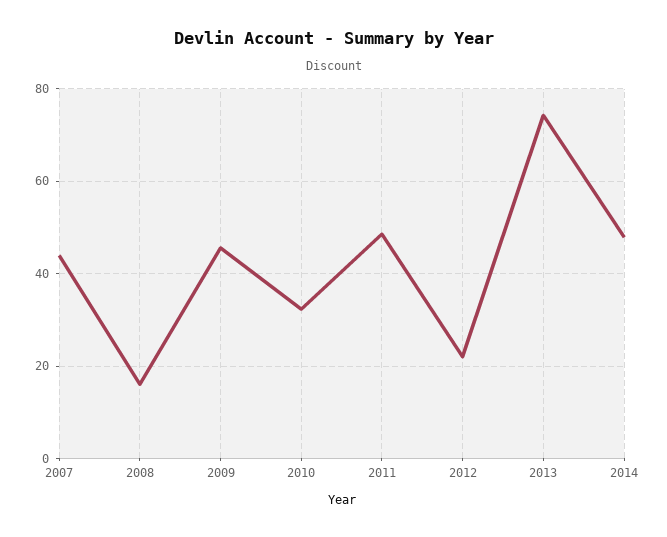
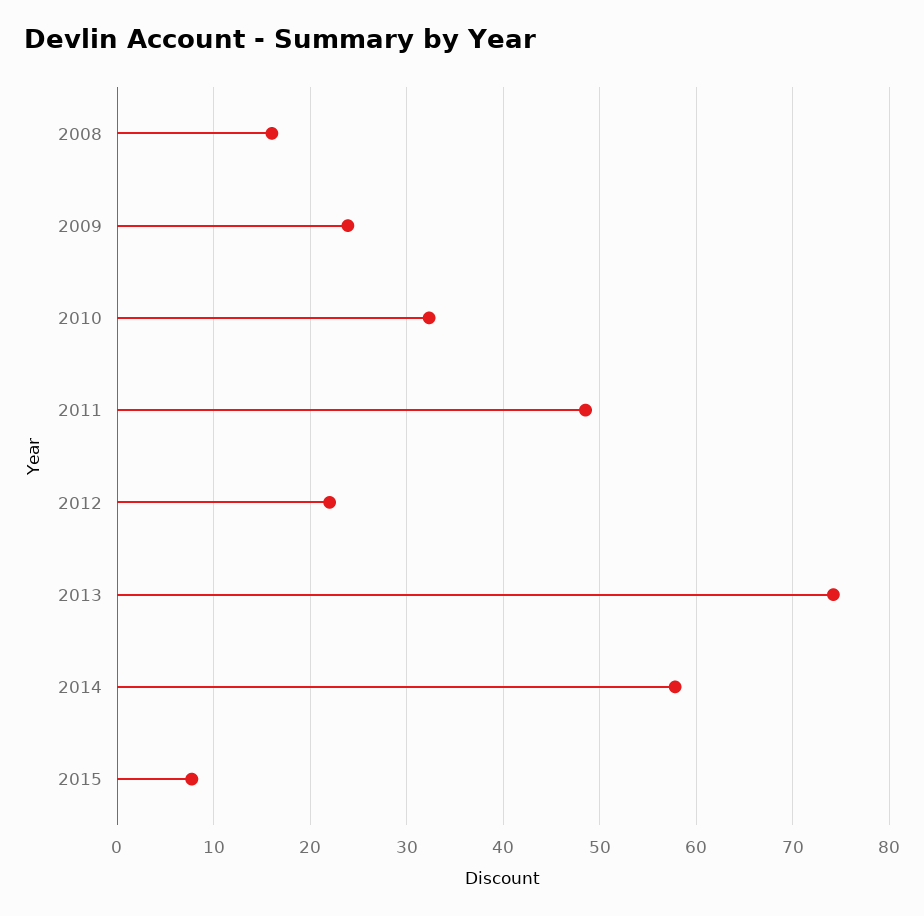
2007: 44 -> none
2009: 46 -> 24
2014: 48 -> 58
2015: none -> 8

